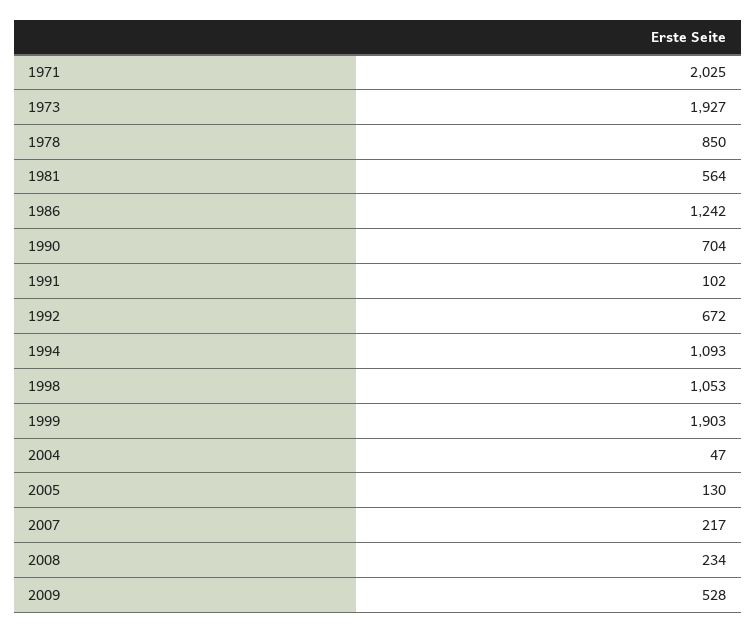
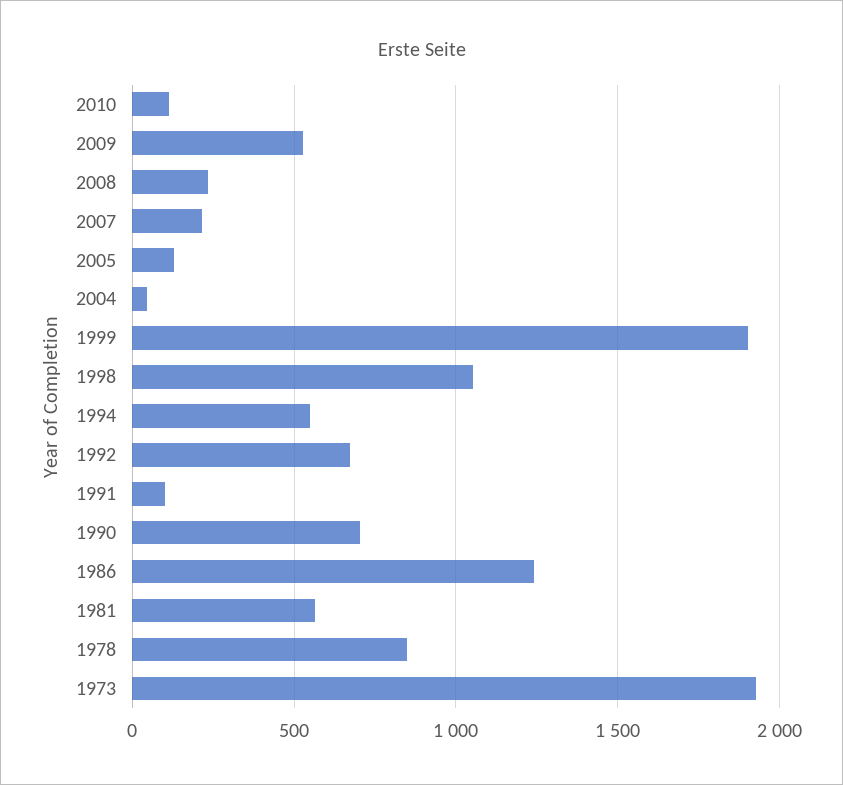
1971: 2025 -> none
1994: 1093 -> 550
2010: none -> 100

